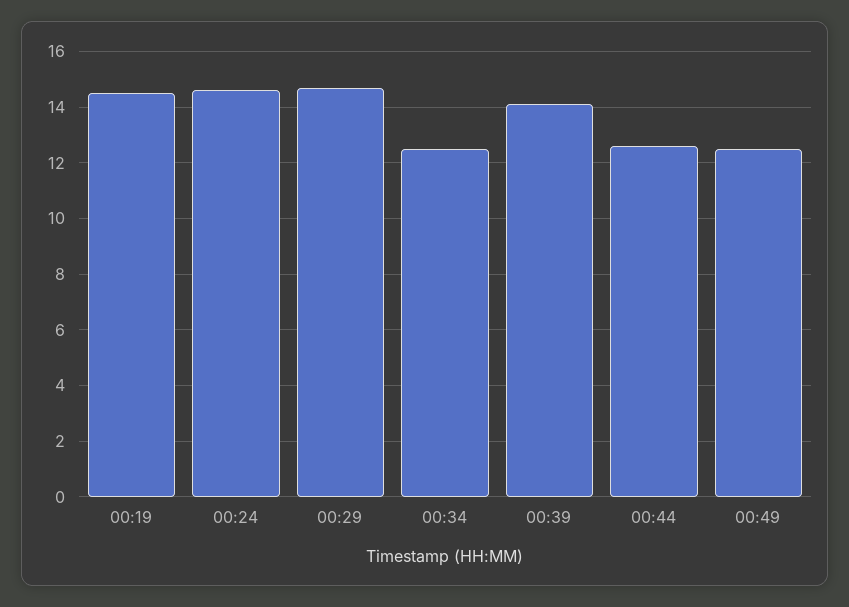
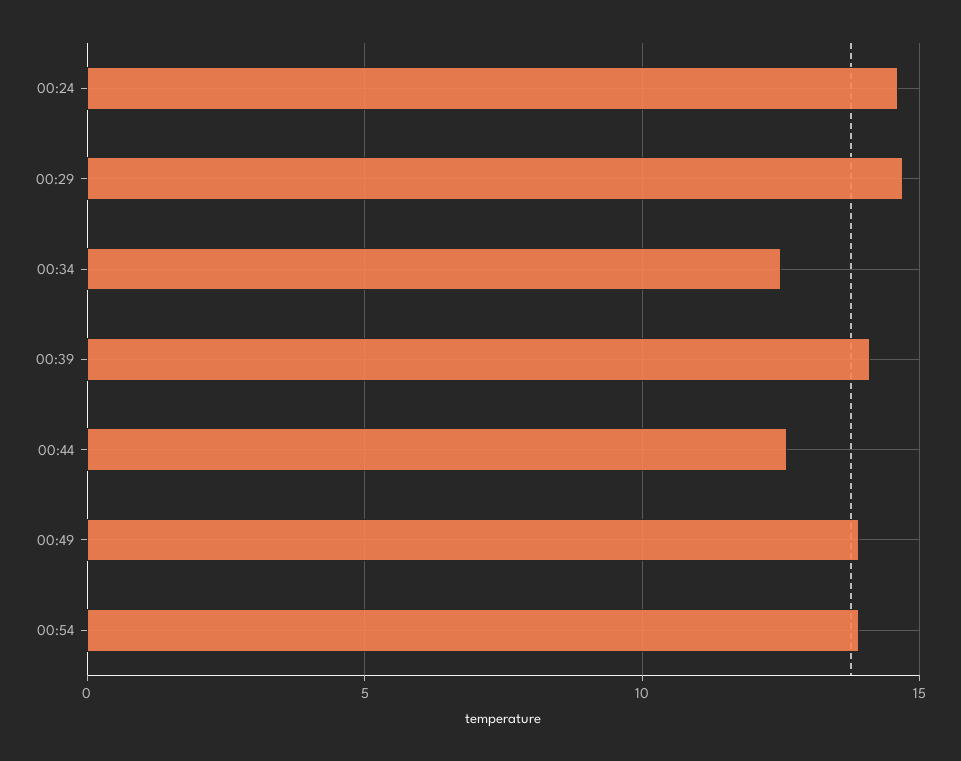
00:19: 14.5 -> none
00:49: 12.5 -> 14
00:54: none -> 14

